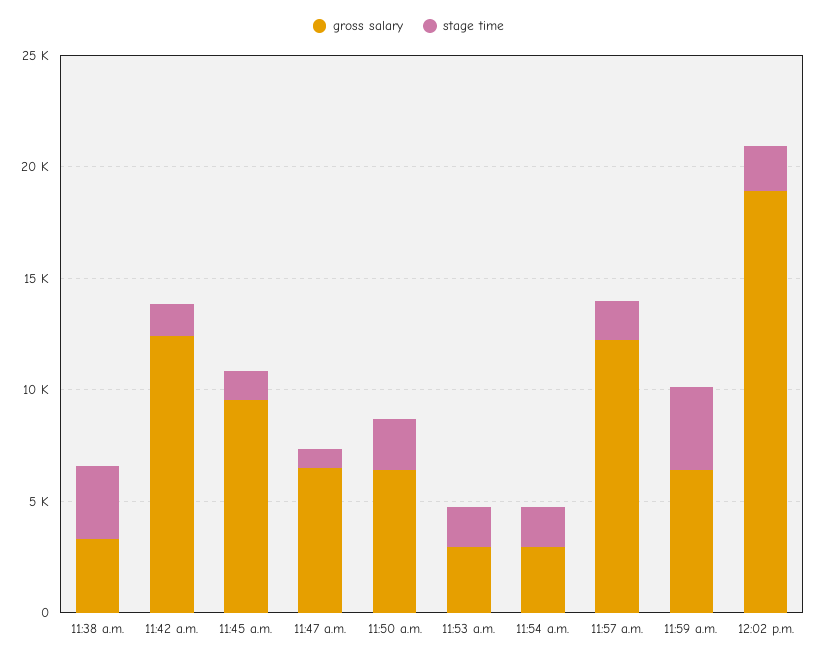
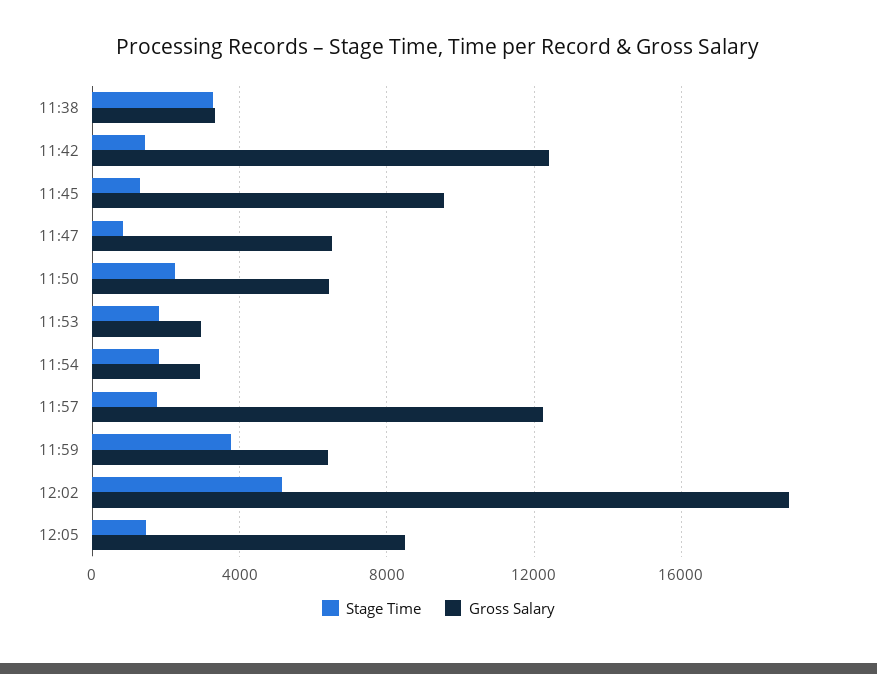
stage time, 12:02 p.m.: 2000 -> 5000
stage time, 12:05: none -> 1500
gross salary, 12:05: none -> 8500

